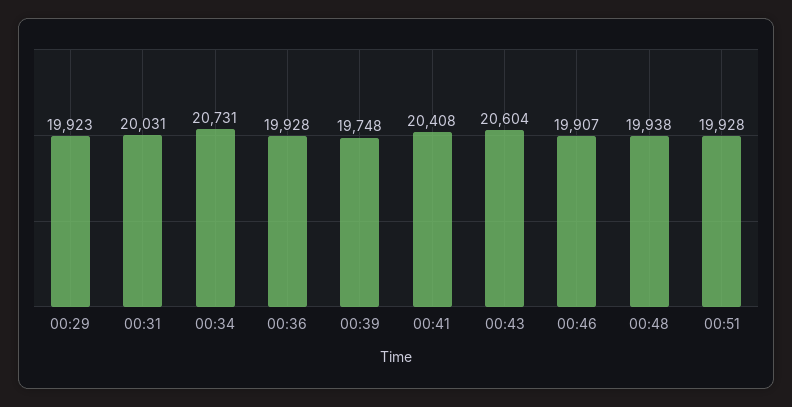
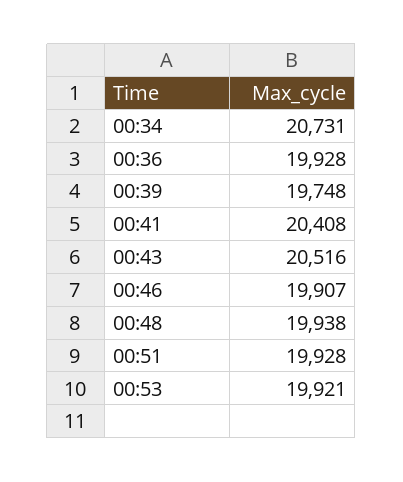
00:29: 19923 -> none
00:31: 20031 -> none
00:43: 20604 -> 20516
00:53: none -> 19921

